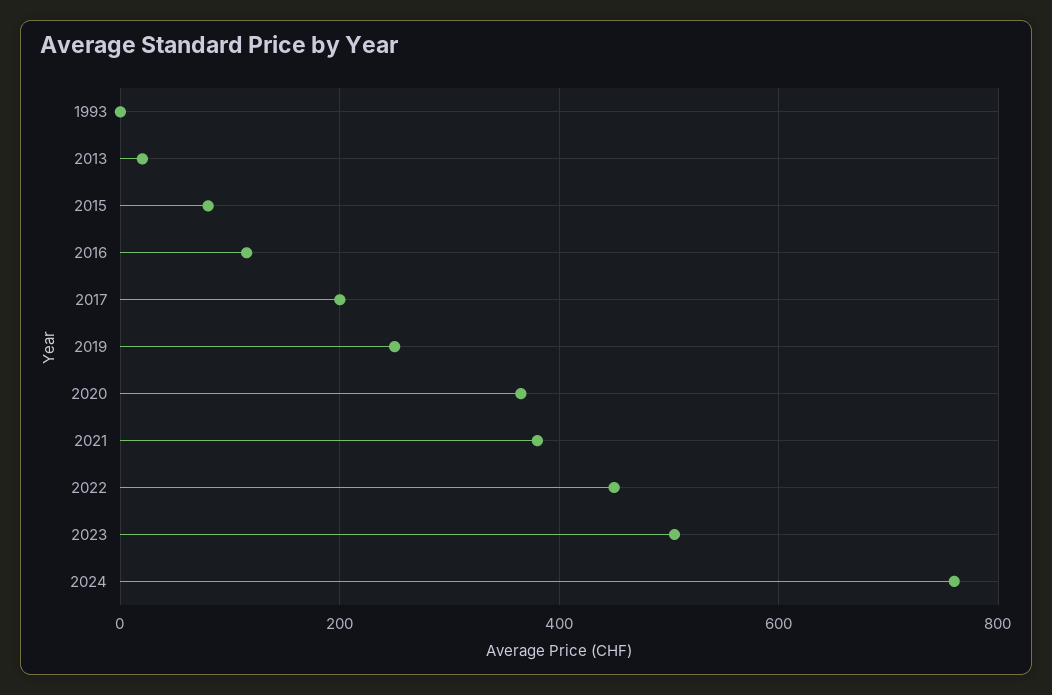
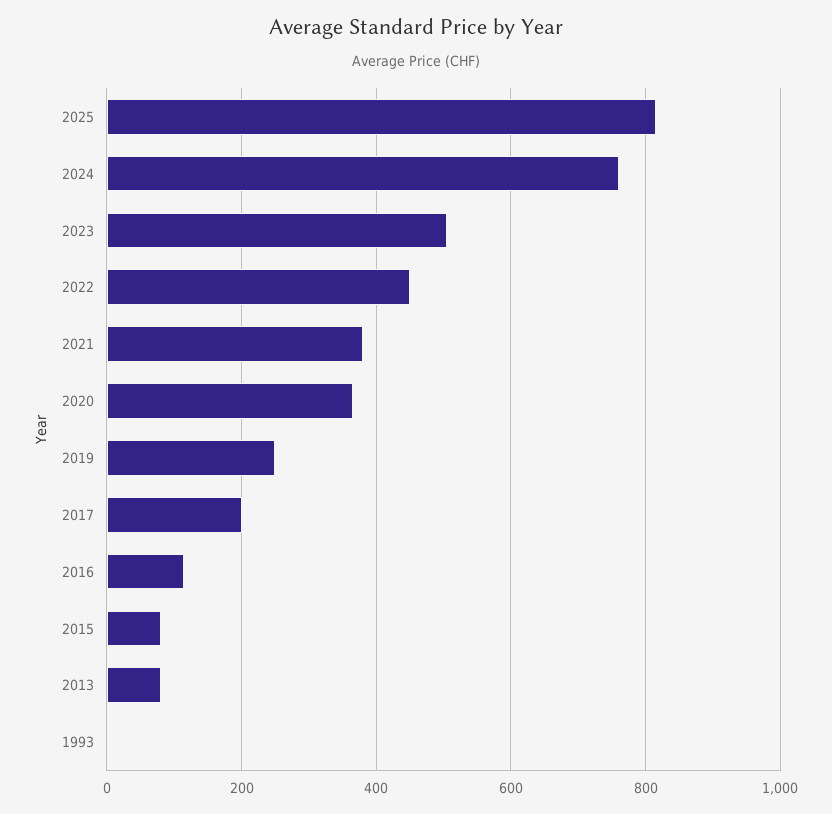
2013: 20 -> 80
2025: none -> 820

